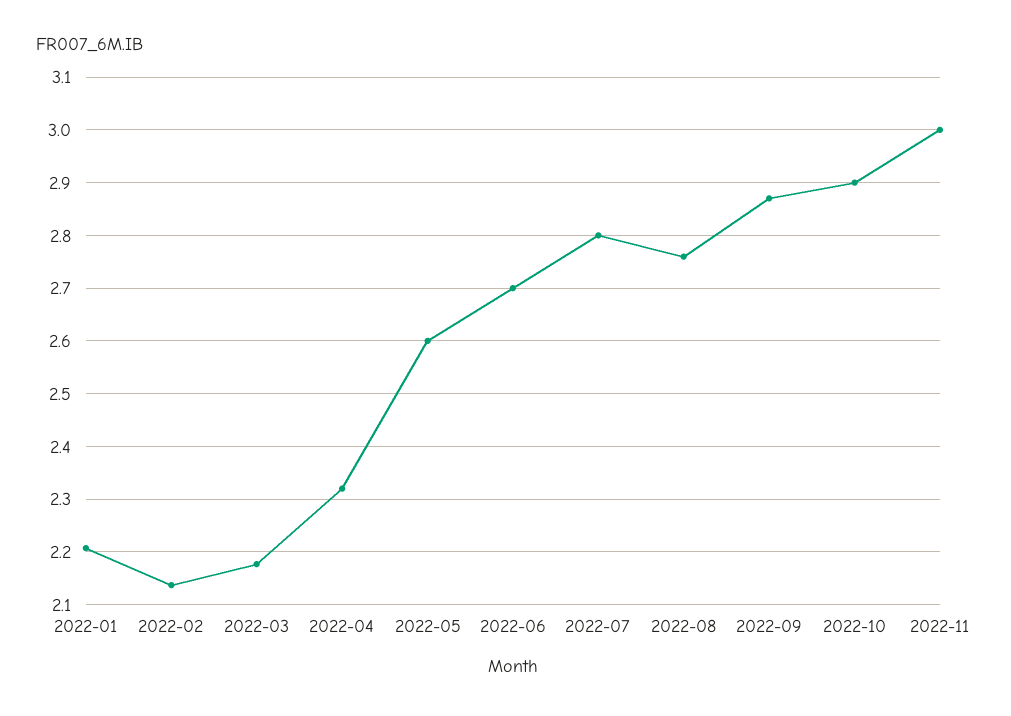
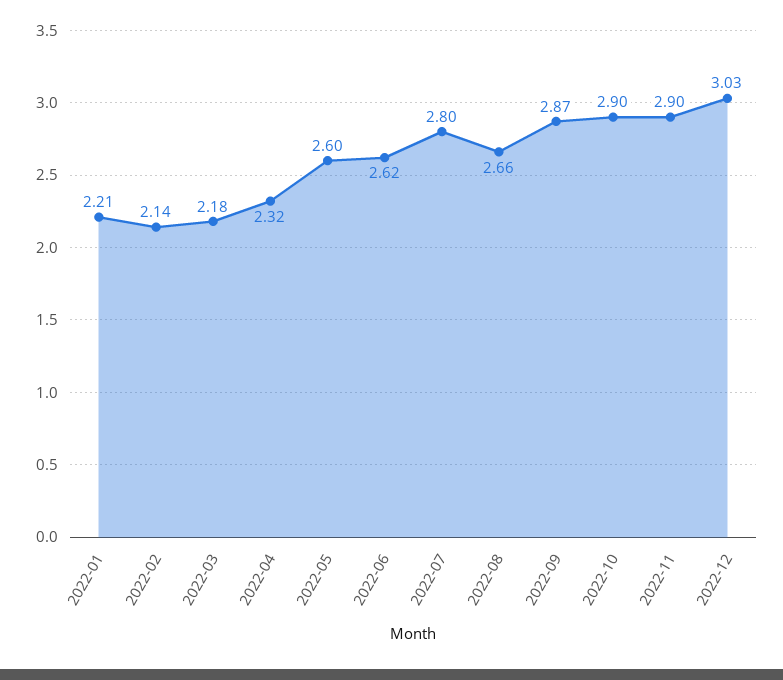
2022-06: 2.7 -> 2.62
2022-08: 2.76 -> 2.66
2022-11: 3 -> 2.9
2022-12: none -> 3.03

